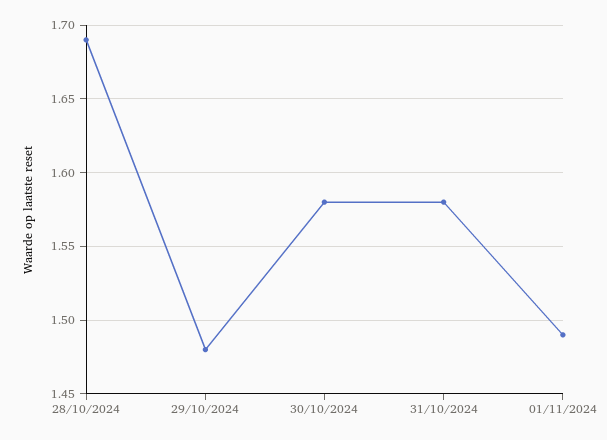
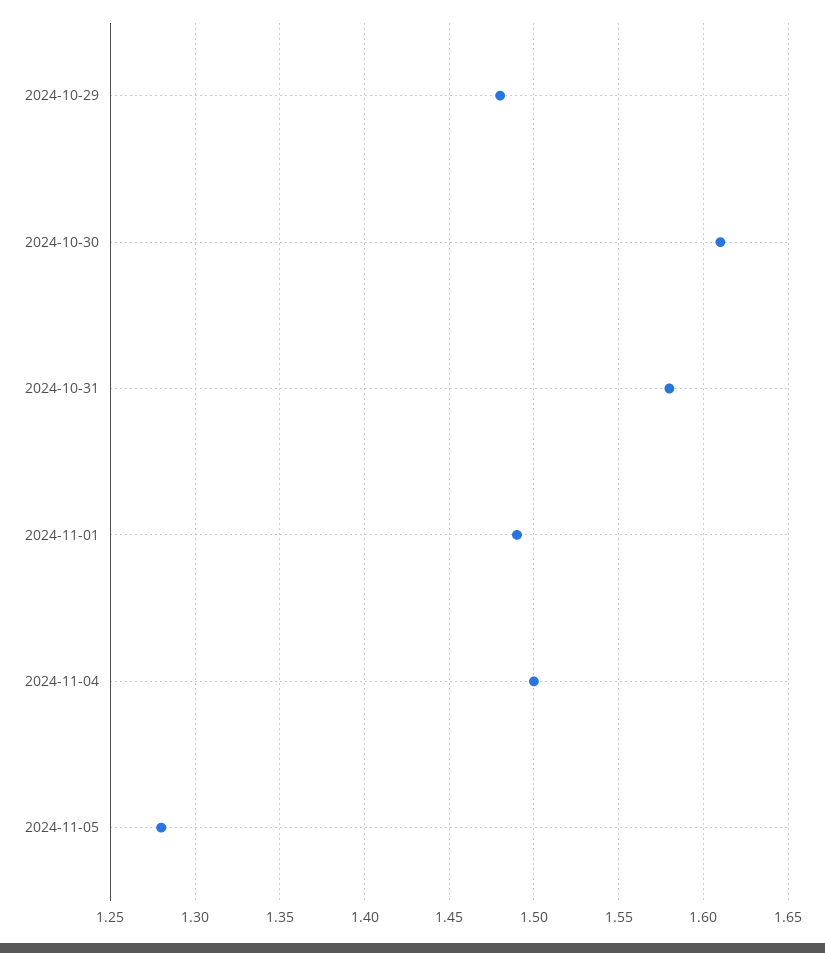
28/10/2024: 1.69 -> none
30/10/2024: 1.58 -> 1.61
2024-11-04: none -> 1.5
2024-11-05: none -> 1.28

